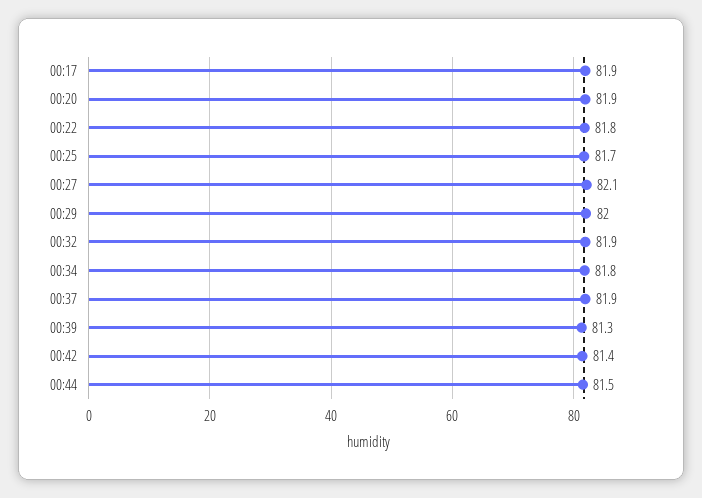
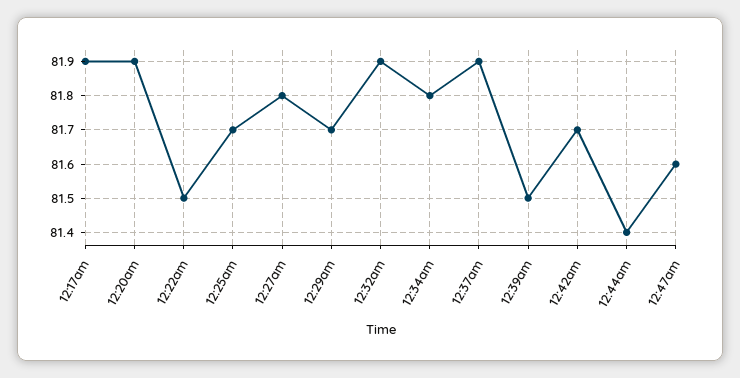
00:22: 81.8 -> 81.5
00:27: 82.1 -> 81.8
00:29: 82 -> 81.7
00:39: 81.3 -> 81.5
00:42: 81.4 -> 81.7
00:44: 81.5 -> 81.4
12:47am: none -> 81.6

